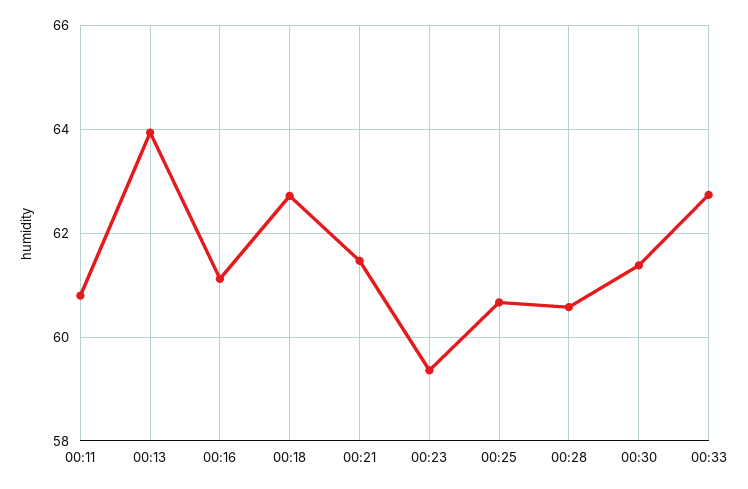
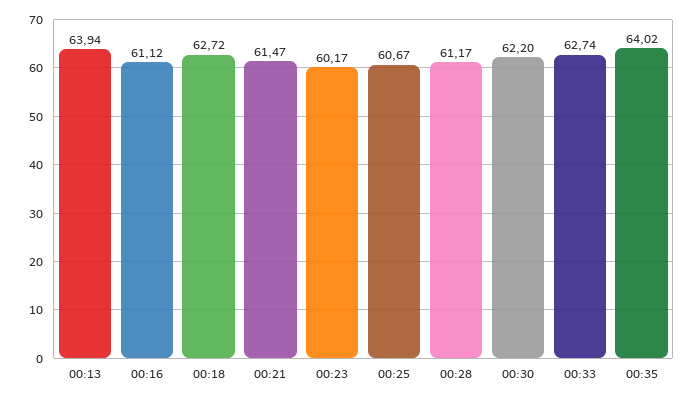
00:11: 60.8 -> none
00:23: 59.4 -> 60.17
00:28: 60.6 -> 61.17
00:30: 61.4 -> 62.2
00:35: none -> 64.02

